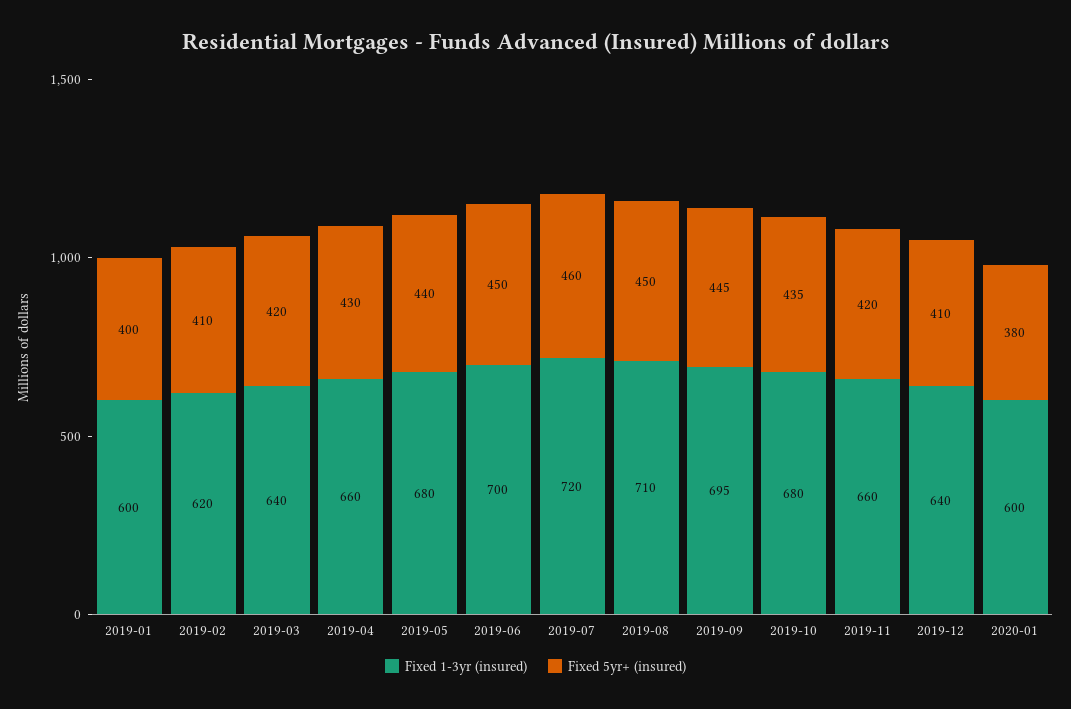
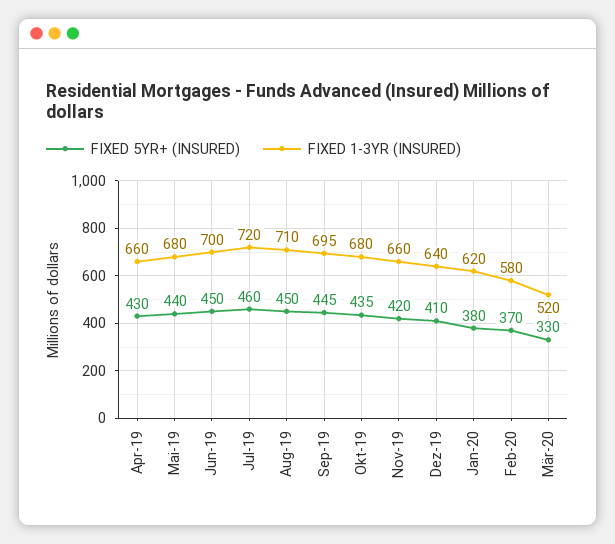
Fixed 1-3yr (insured), 2019-01: 600 -> none
Fixed 5yr+ (insured), 2019-01: 400 -> none
Fixed 1-3yr (insured), 2019-02: 620 -> none
Fixed 5yr+ (insured), 2019-02: 410 -> none
Fixed 1-3yr (insured), 2019-03: 640 -> none
Fixed 5yr+ (insured), 2019-03: 420 -> none
Fixed 1-3yr (insured), 2020-01: 600 -> 620
Fixed 5yr+ (insured), Feb-20: none -> 370
Fixed 1-3yr (insured), Feb-20: none -> 580
Fixed 5yr+ (insured), Mär-20: none -> 330
Fixed 1-3yr (insured), Mär-20: none -> 520

